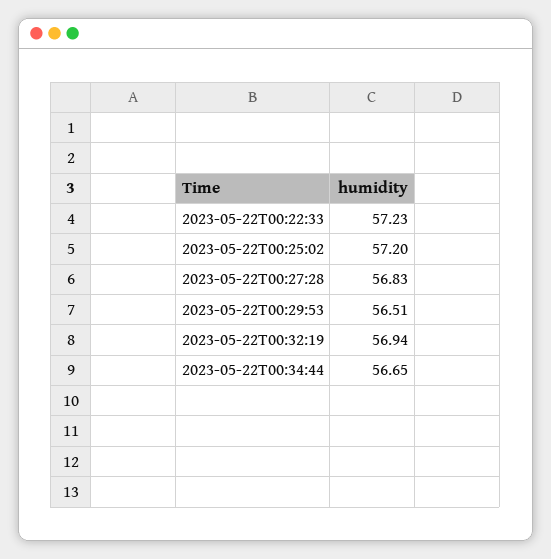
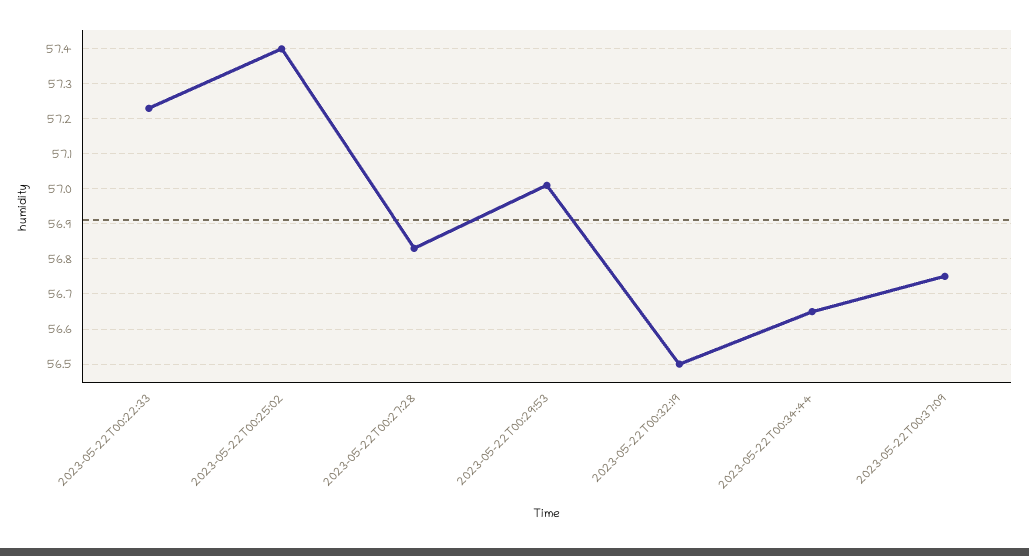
2023-05-22T00:25:02: 57.2 -> 57.4
2023-05-22T00:29:53: 56.51 -> 57
2023-05-22T00:32:19: 56.94 -> 56.5
2023-05-22T00:37:09: none -> 56.75

